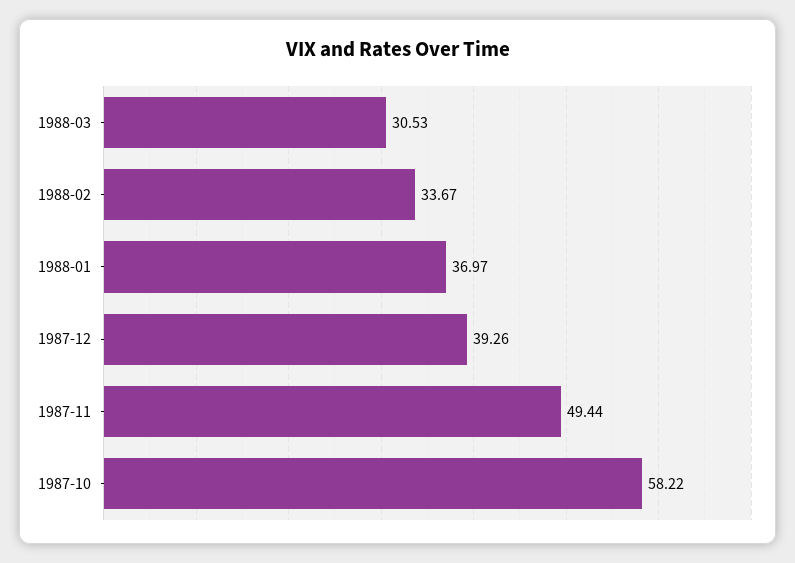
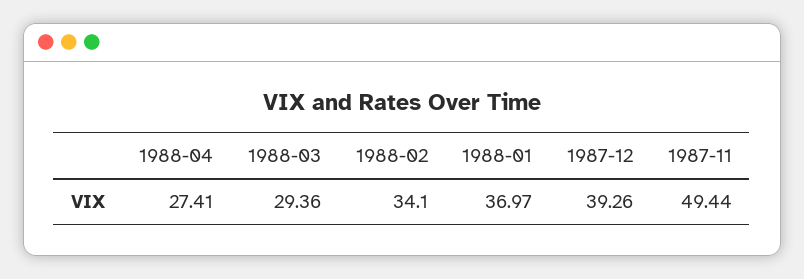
1988-03: 30.53 -> 29.36
1988-02: 33.67 -> 34.1
1987-10: 58.22 -> none
1988-04: none -> 27.41

